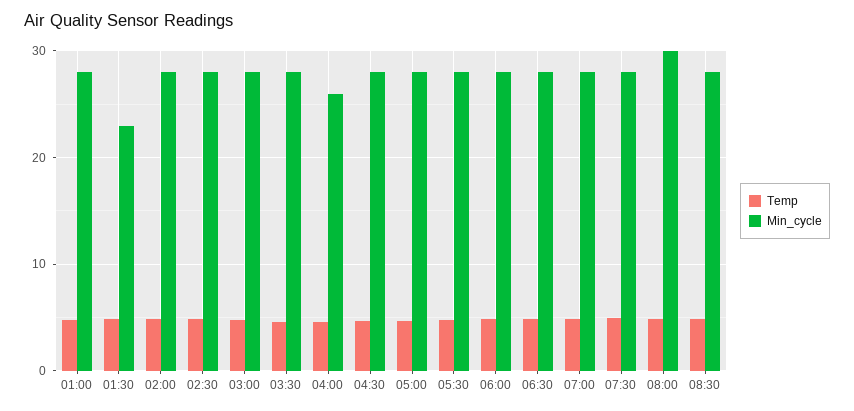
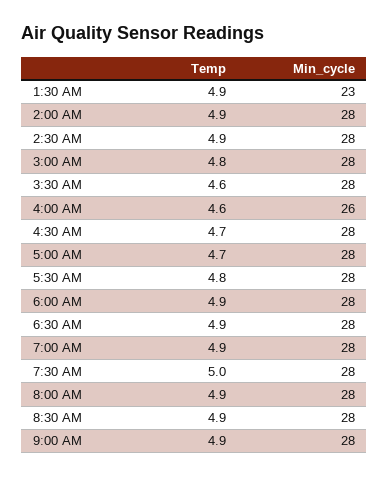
Temp, 01:00: 5 -> none
Min_cycle, 01:00: 28 -> none
Min_cycle, 08:00: 30 -> 28
Temp, 9:00 AM: none -> 4.9
Min_cycle, 9:00 AM: none -> 28

